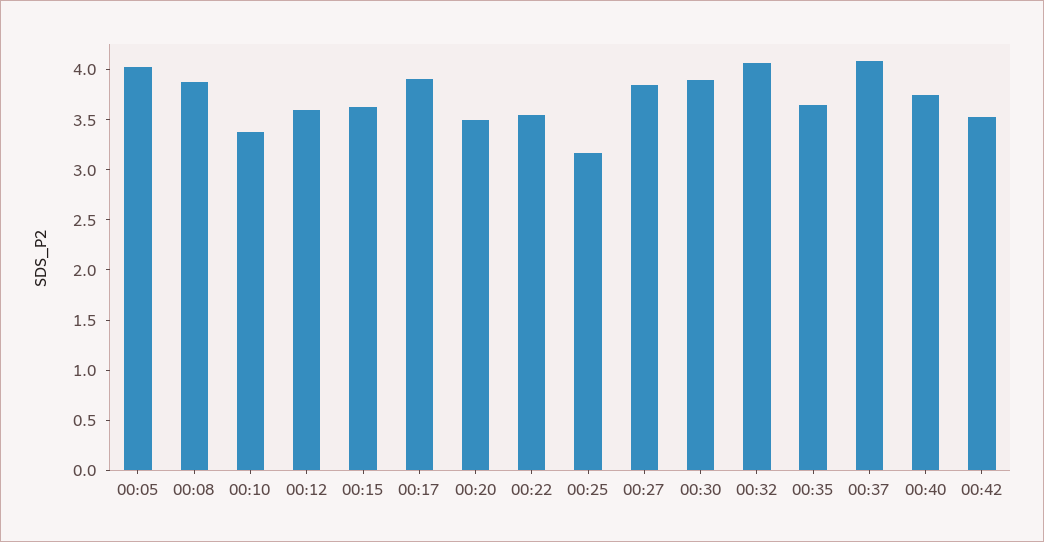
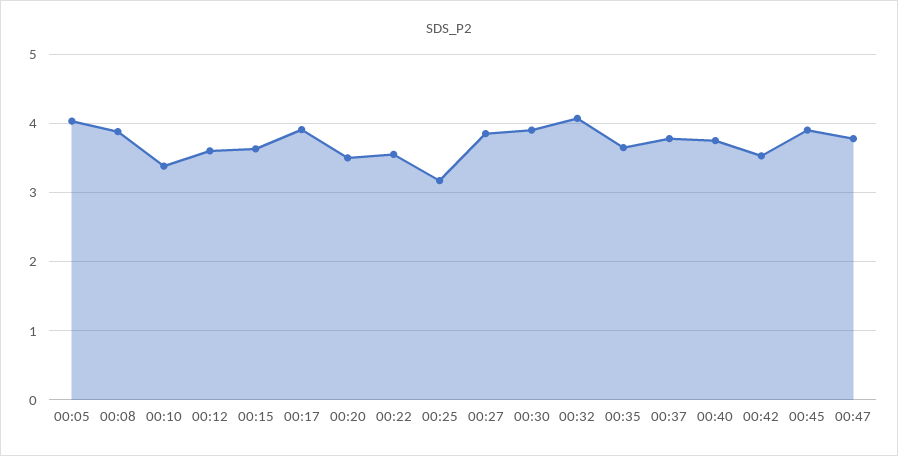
00:37: 4.1 -> 3.8
00:45: none -> 3.9
00:47: none -> 3.8

